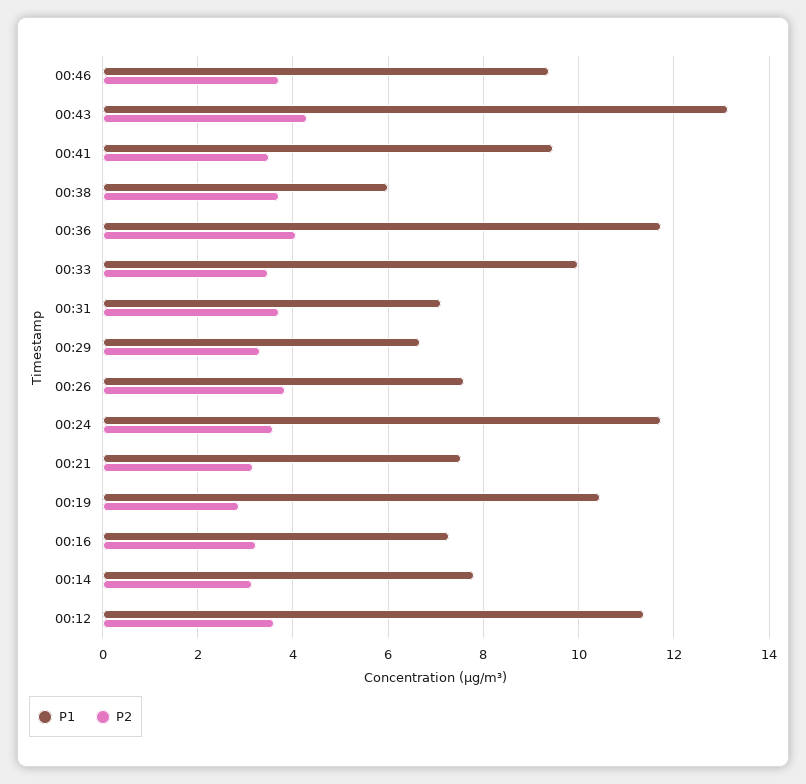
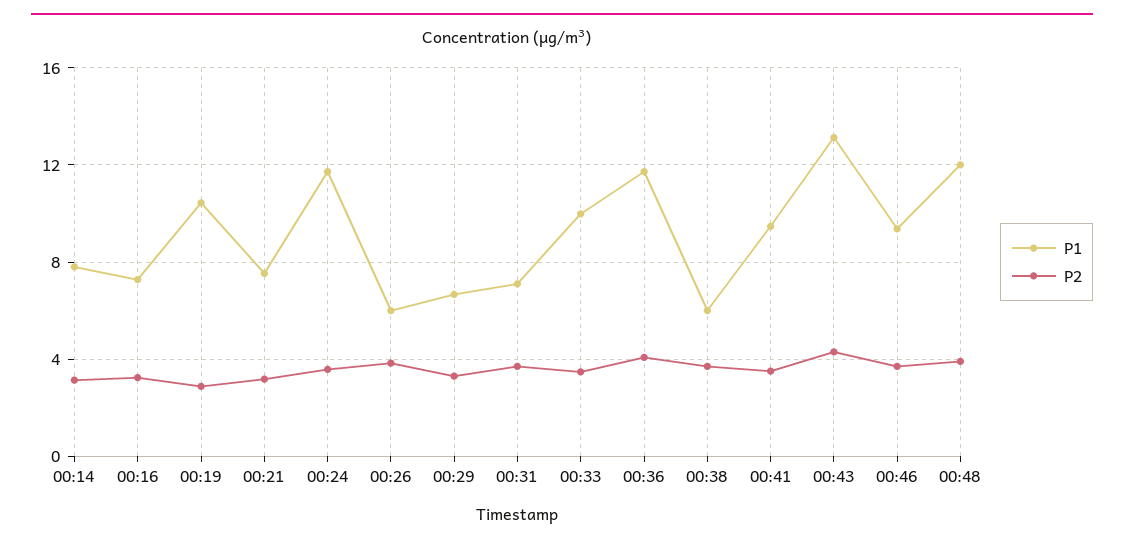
P1, 00:26: 7.6 -> 6
P1, 00:12: 11.4 -> none
P2, 00:12: 3.6 -> none
P1, 00:48: none -> 12
P2, 00:48: none -> 4

